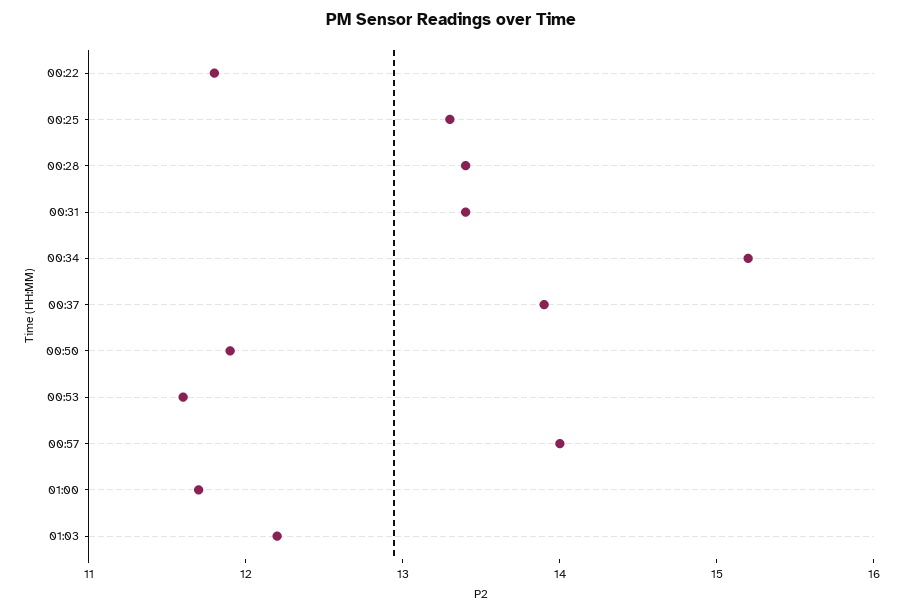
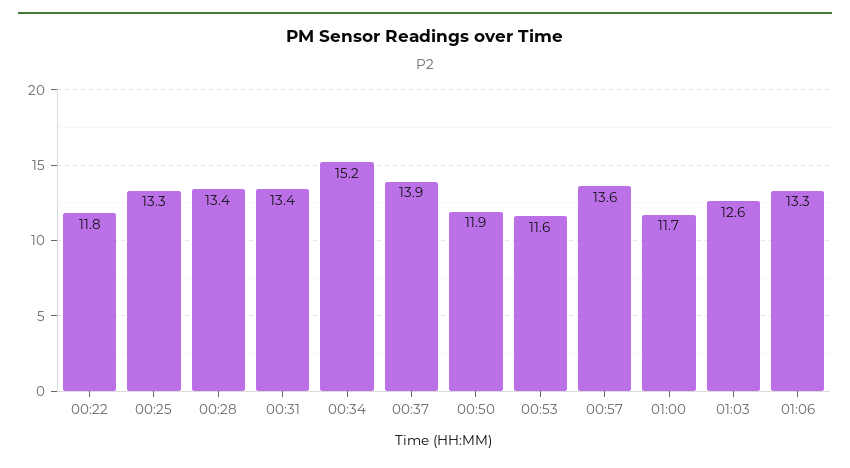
00:57: 14 -> 13.6
01:03: 12.2 -> 12.6
01:06: none -> 13.3

